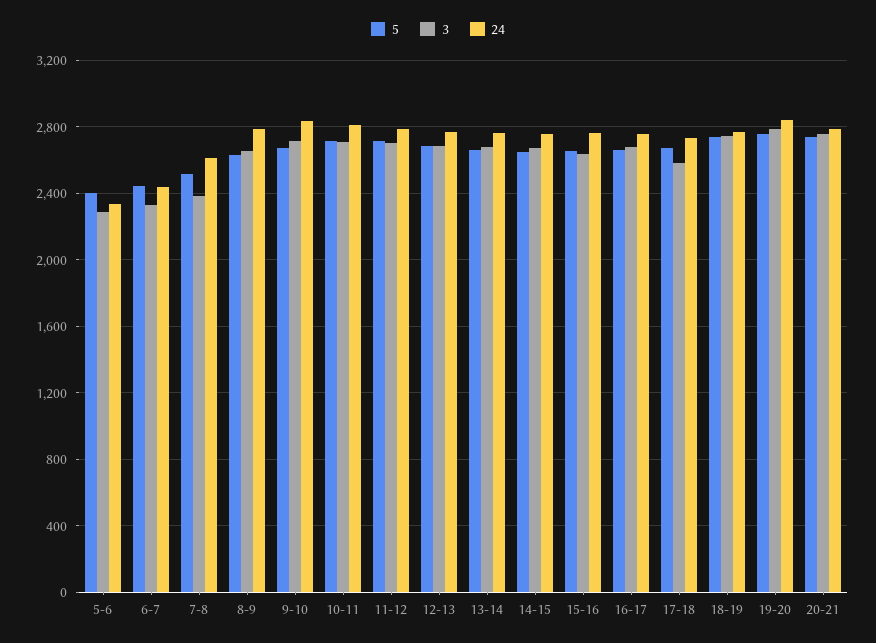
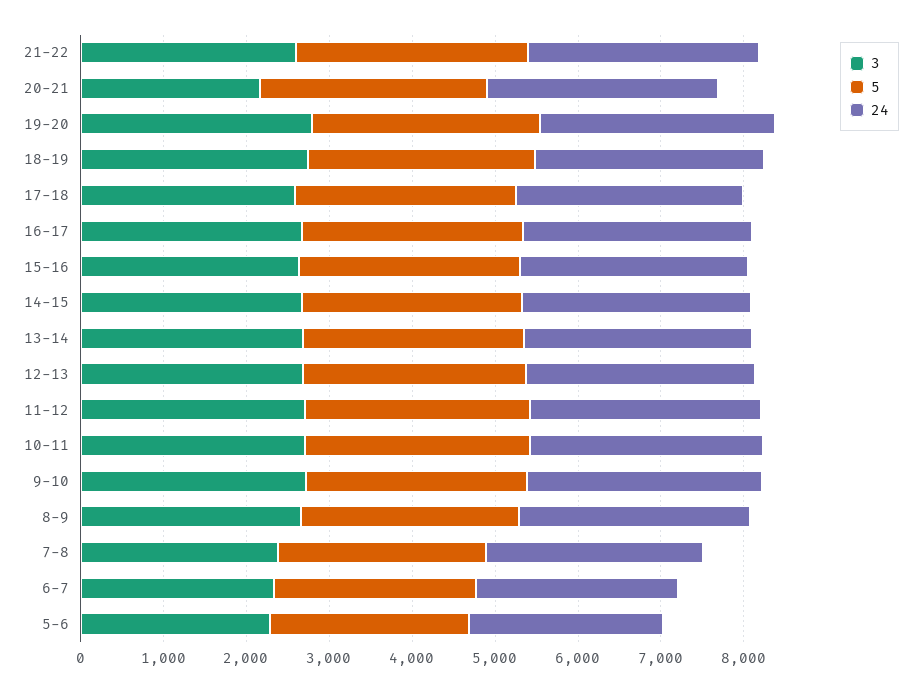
3, 20-21: 2750 -> 2200
3, 21-22: none -> 2600
5, 21-22: none -> 2800
24, 21-22: none -> 2800

